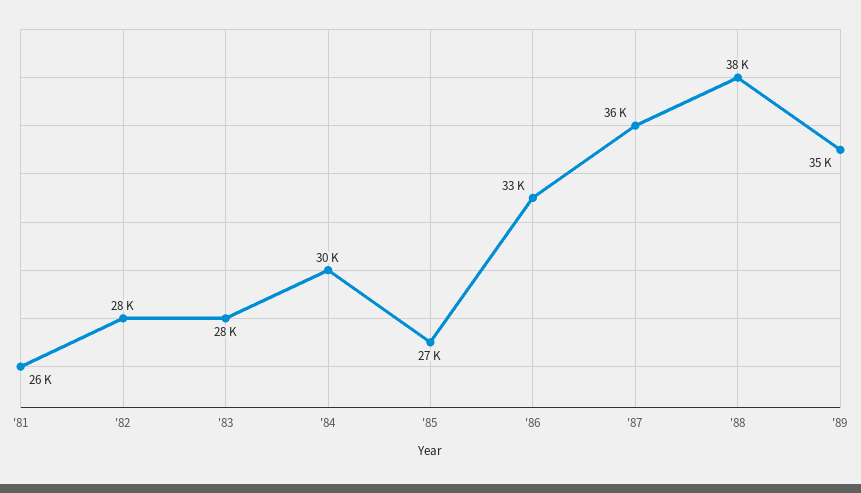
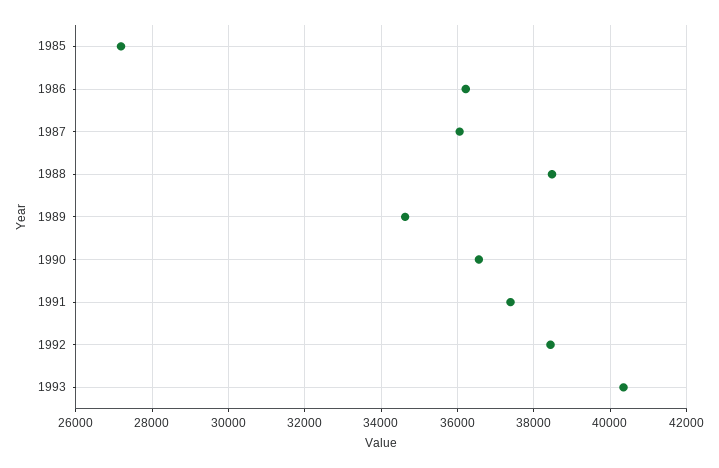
'81: 26000 -> none
'82: 28000 -> none
'83: 28000 -> none
'84: 30000 -> none
'86: 33000 -> 36200
1990: none -> 36600
1991: none -> 37400
1992: none -> 38400
1993: none -> 40400

